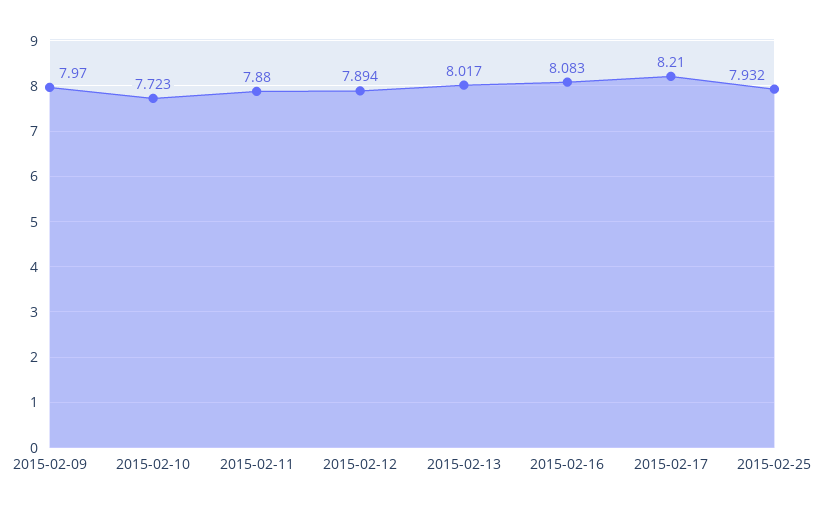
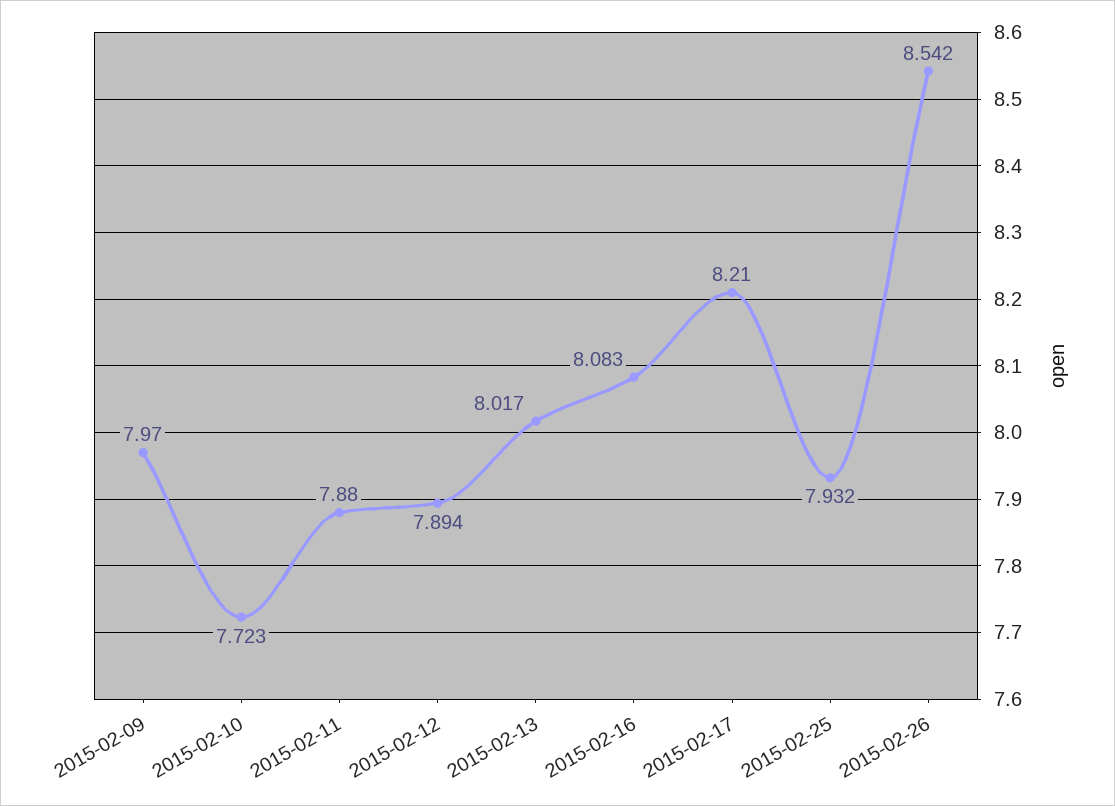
2015-02-26: none -> 8.542

